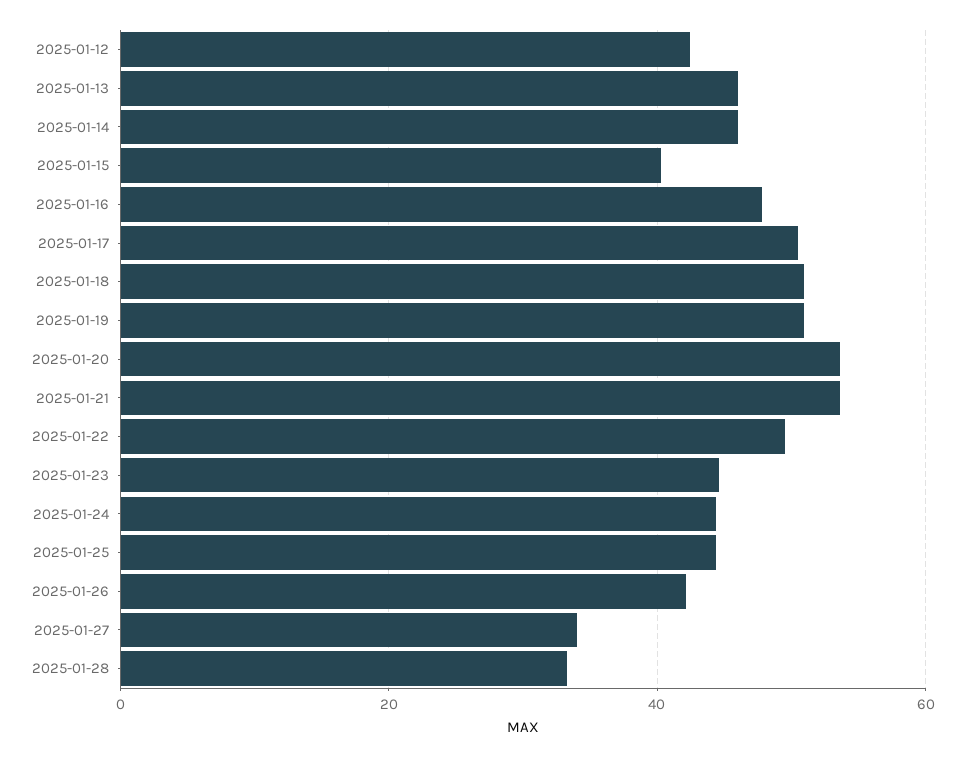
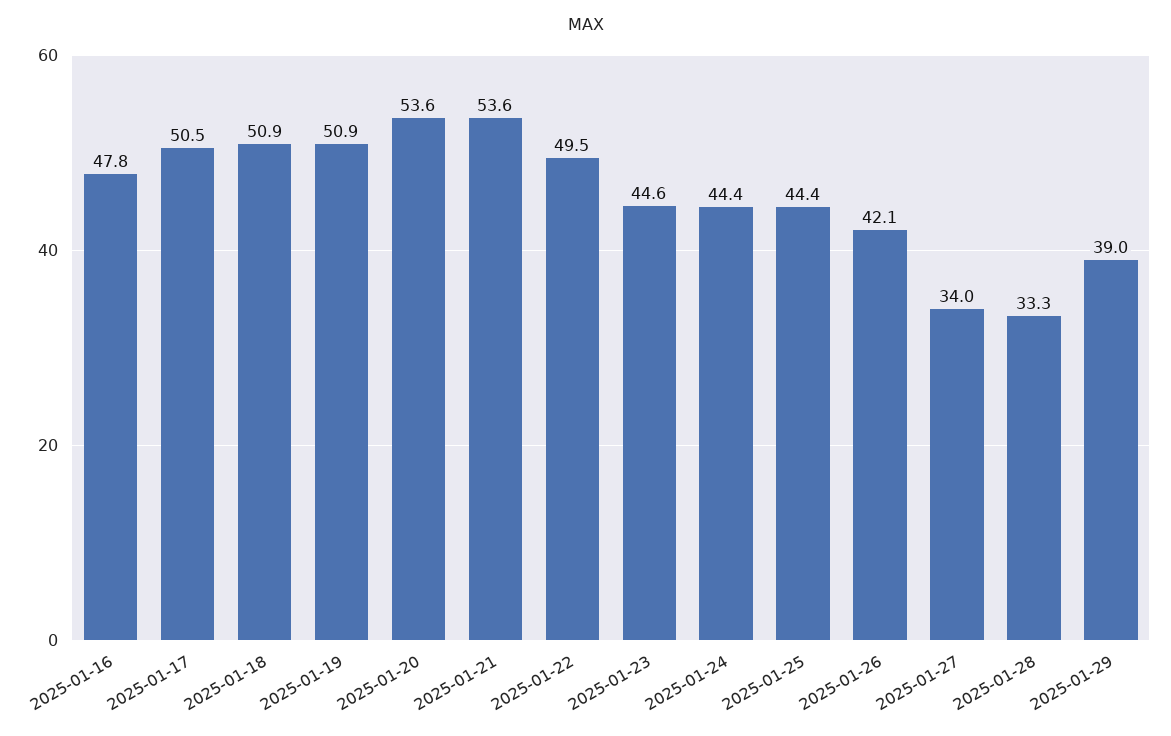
2025-01-12: 42 -> none
2025-01-13: 46 -> none
2025-01-14: 46 -> none
2025-01-15: 40 -> none
2025-01-29: none -> 39

